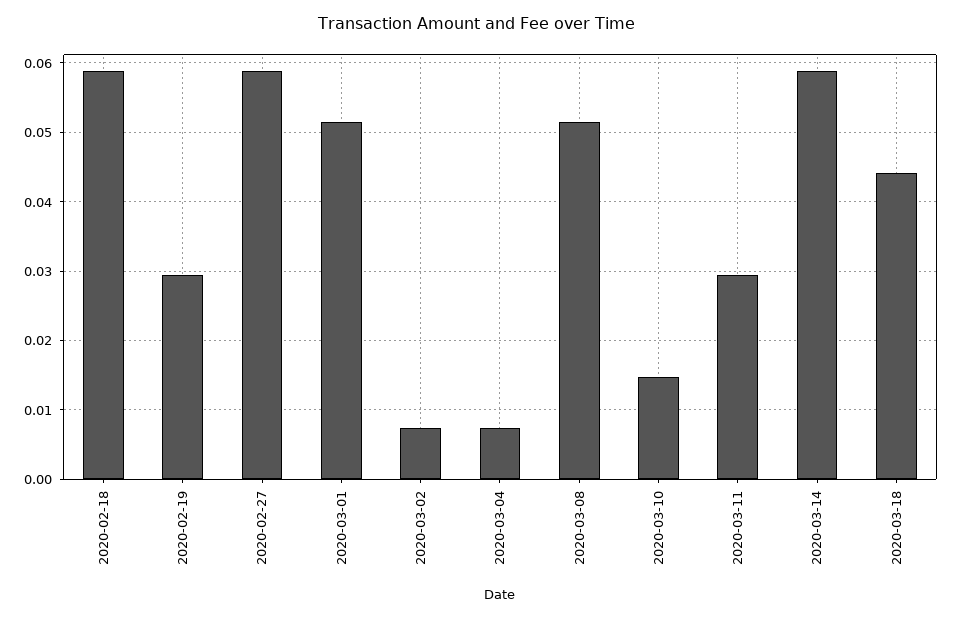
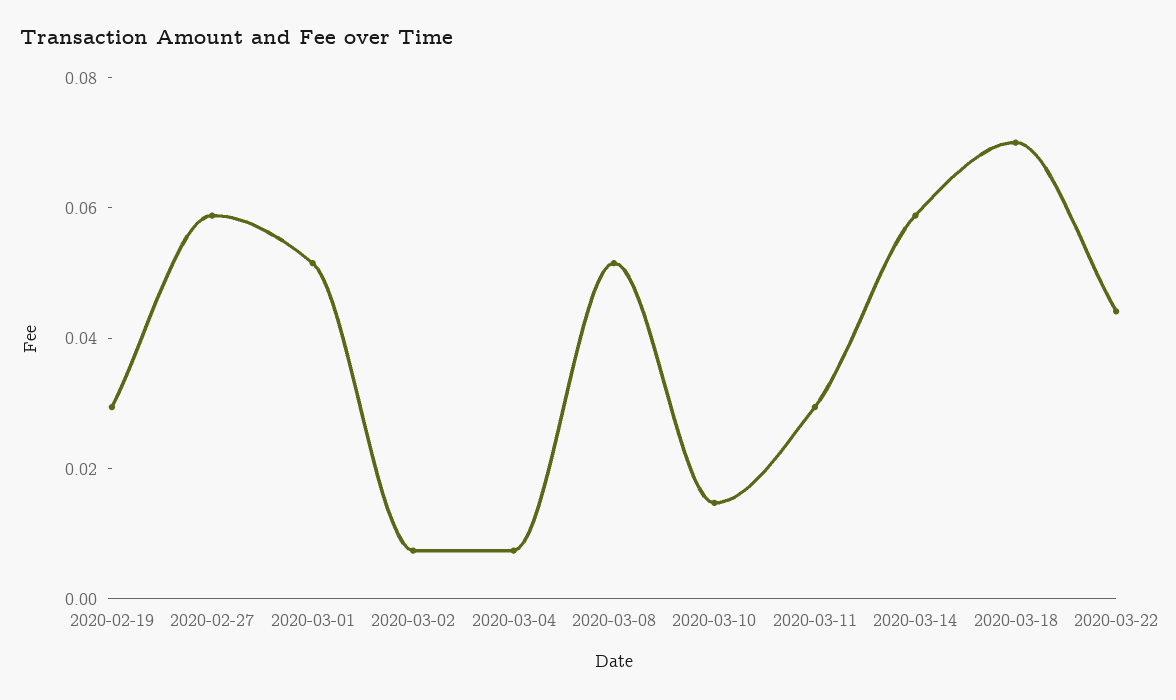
2020-02-18: 0.059 -> none
2020-03-18: 0.044 -> 0.07
2020-03-22: none -> 0.045

